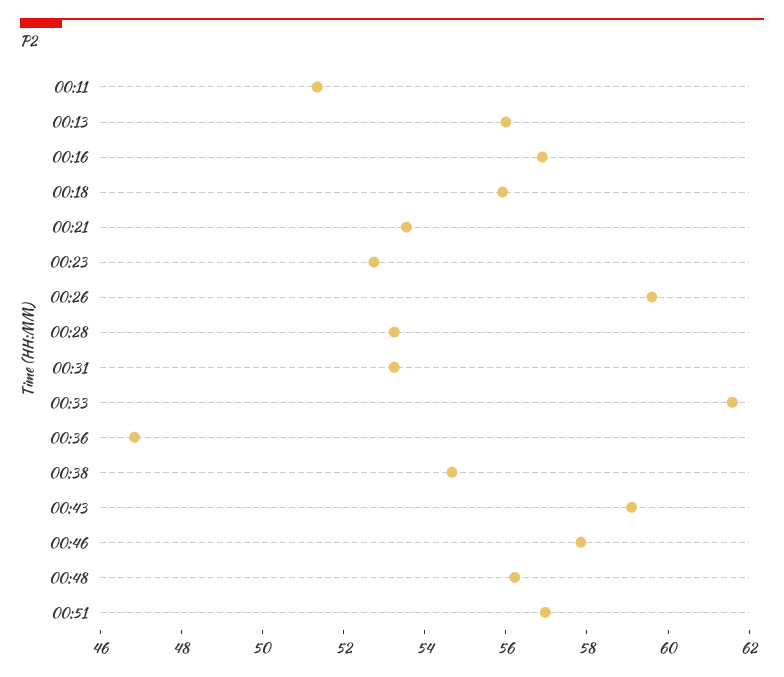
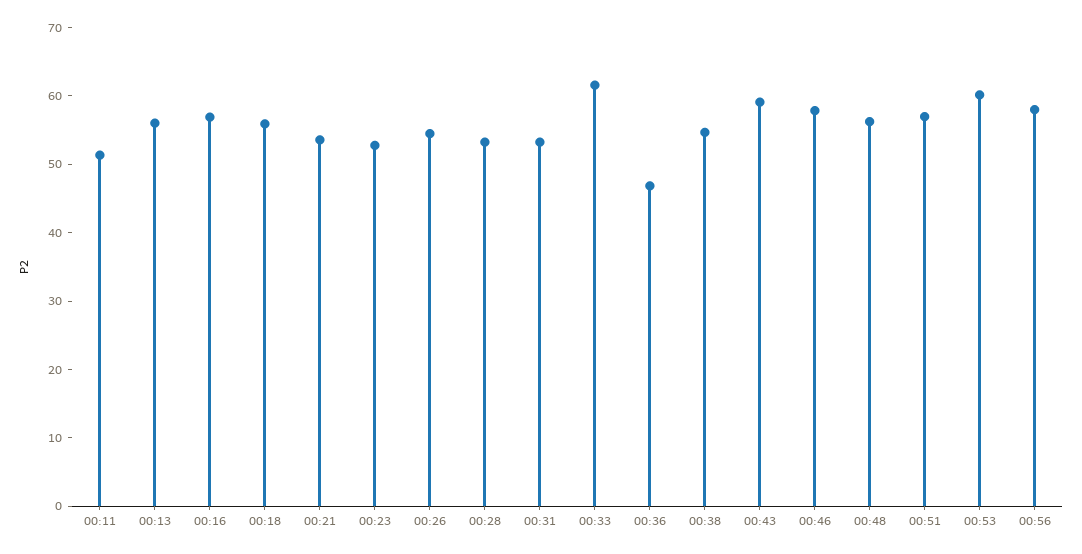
00:26: 59.5 -> 54
00:53: none -> 60
00:56: none -> 58

